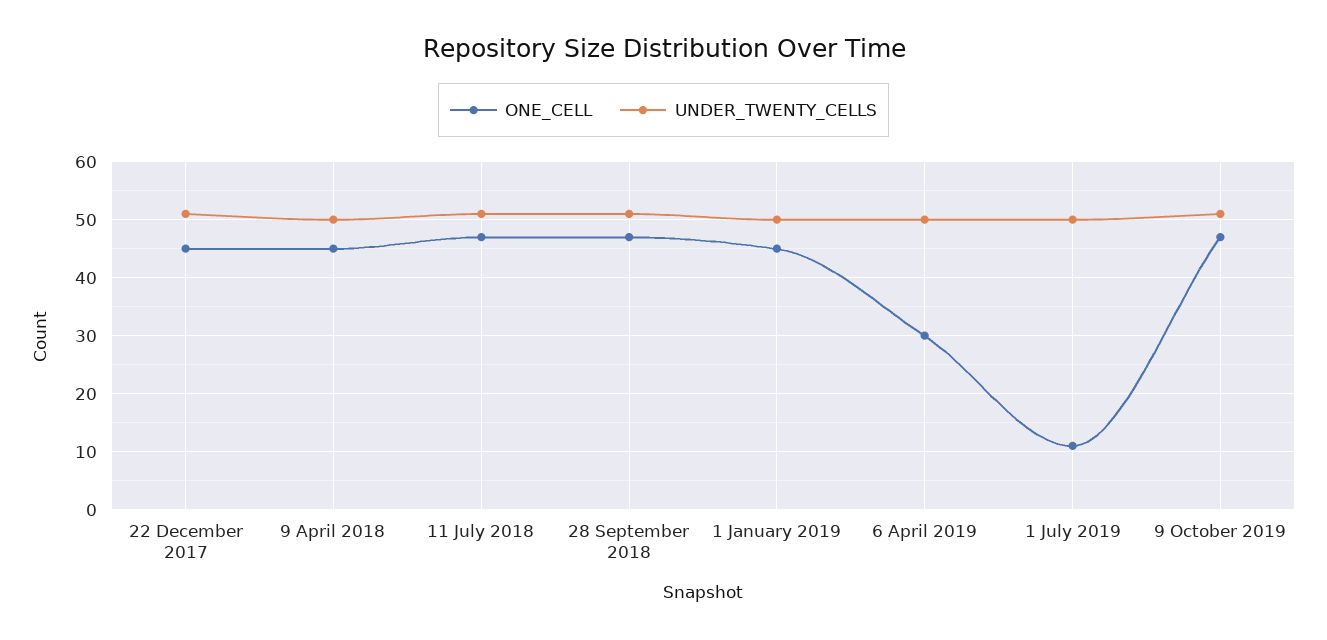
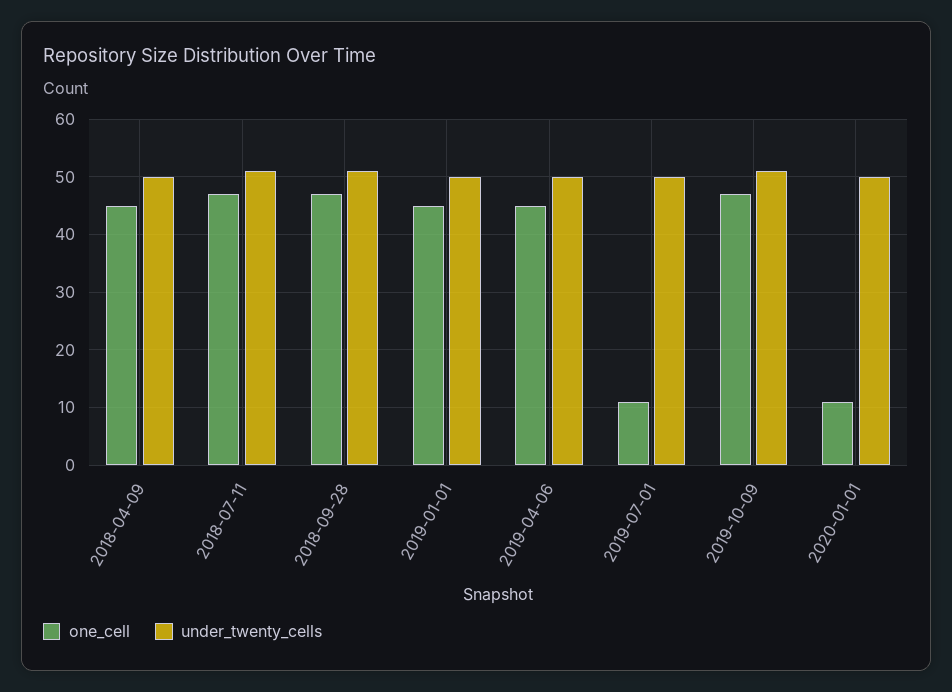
ONE_CELL, 22 December 2017: 45 -> none
UNDER_TWENTY_CELLS, 22 December 2017: 50 -> none
ONE_CELL, 6 April 2019: 30 -> 45
ONE_CELL, 2020-01-01: none -> 10
UNDER_TWENTY_CELLS, 2020-01-01: none -> 50

